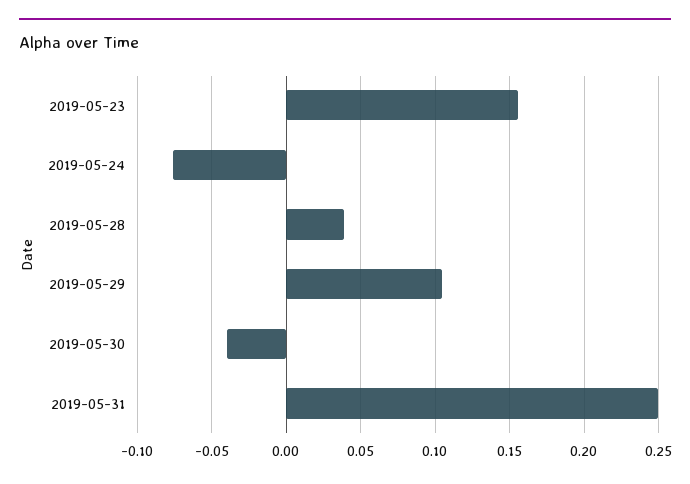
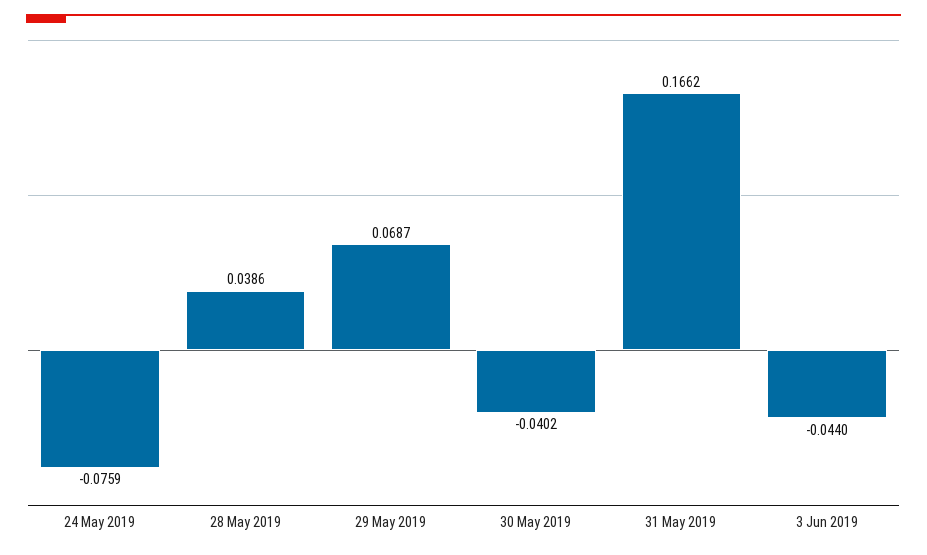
2019-05-23: 0.155 -> none
2019-05-29: 0.105 -> 0.0687
2019-05-31: 0.25 -> 0.1662
3 Jun 2019: none -> -0.044

